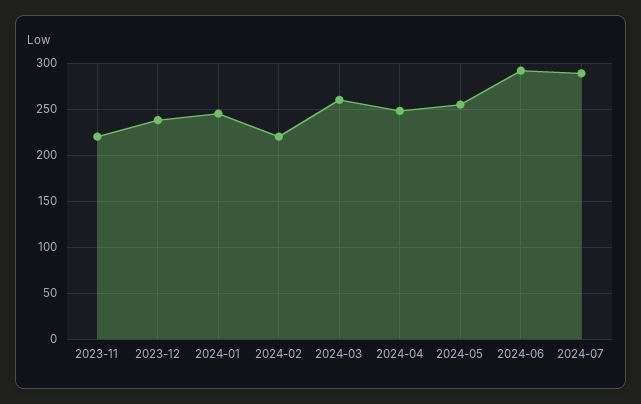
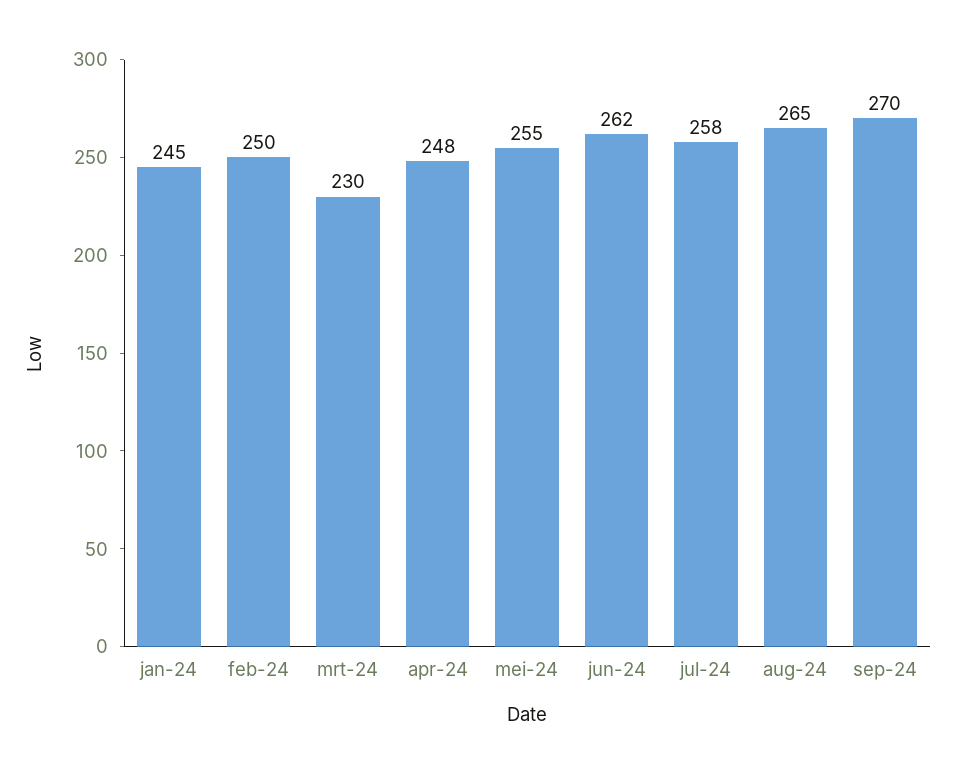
2023-11: 220 -> none
2023-12: 240 -> none
2024-02: 220 -> 250
2024-03: 260 -> 230
2024-06: 290 -> 262
2024-07: 290 -> 258
aug-24: none -> 265
sep-24: none -> 270

